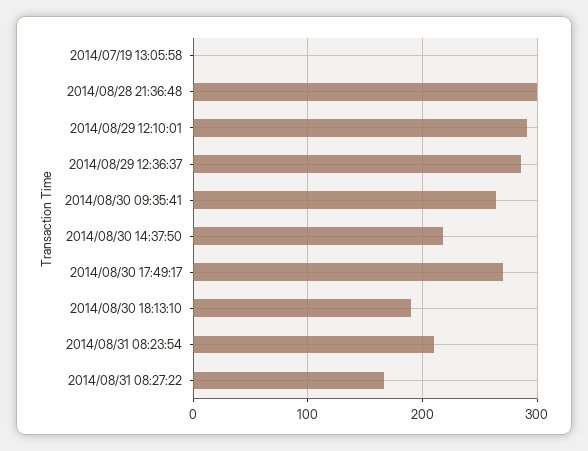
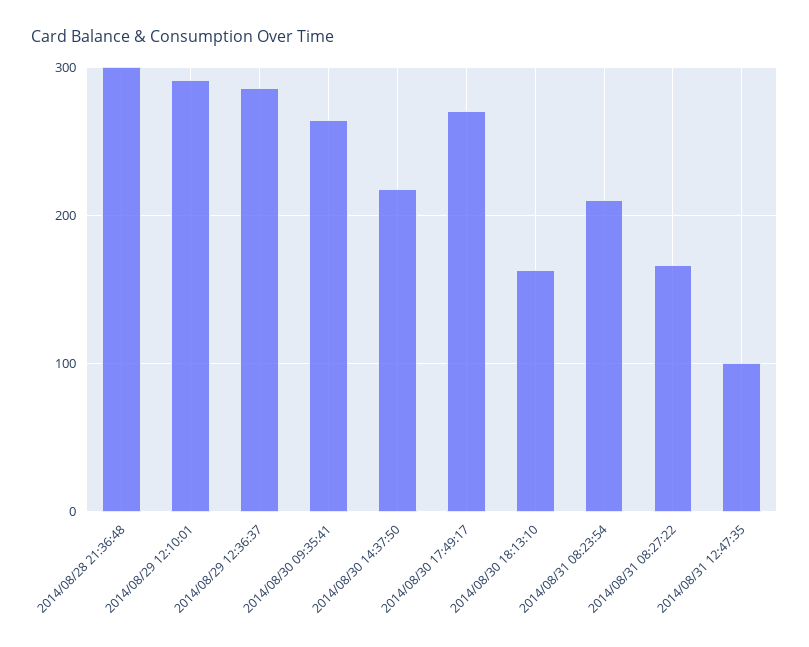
2014/07/19 13:05:58: 0 -> none
2014/08/30 18:13:10: 190 -> 160
2014/08/31 12:47:35: none -> 100

